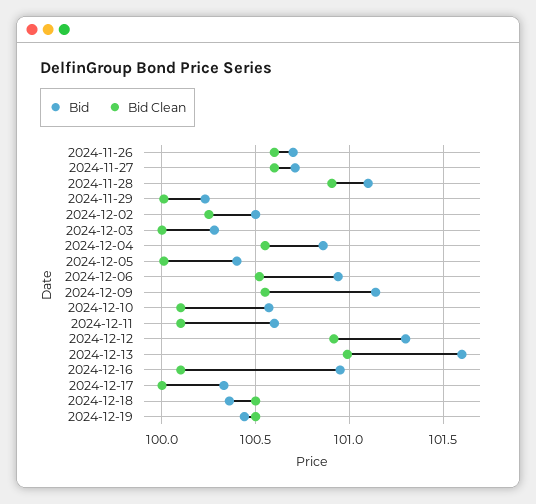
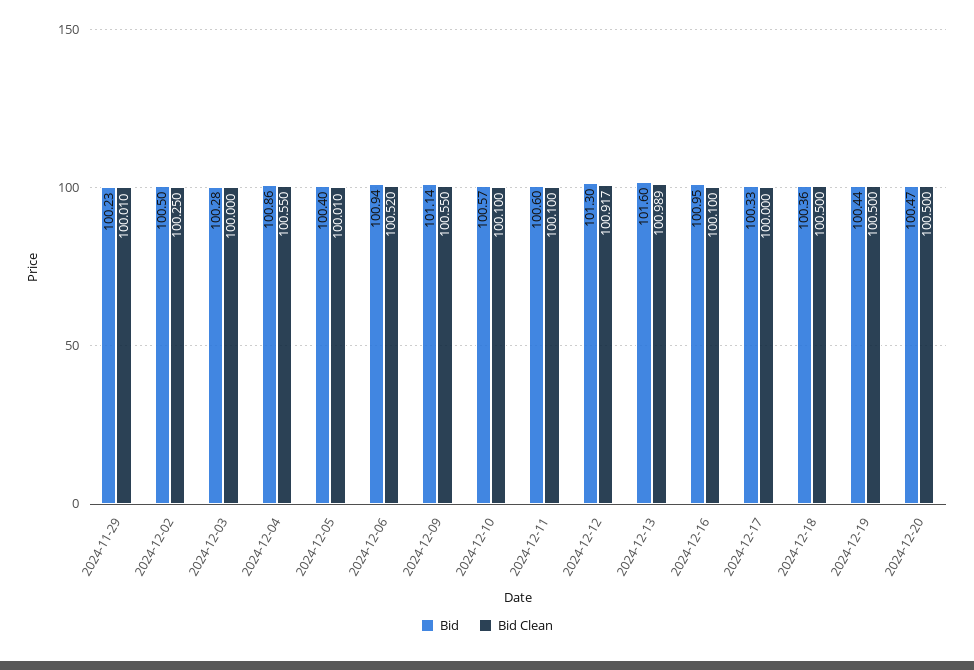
Bid, 2024-11-26: 100.7 -> none
Bid Clean, 2024-11-26: 100.6 -> none
Bid, 2024-11-27: 100.7 -> none
Bid Clean, 2024-11-27: 100.6 -> none
Bid, 2024-11-28: 101.1 -> none
Bid Clean, 2024-11-28: 100.9 -> none
Bid, 2024-12-20: none -> 100.47
Bid Clean, 2024-12-20: none -> 100.5

